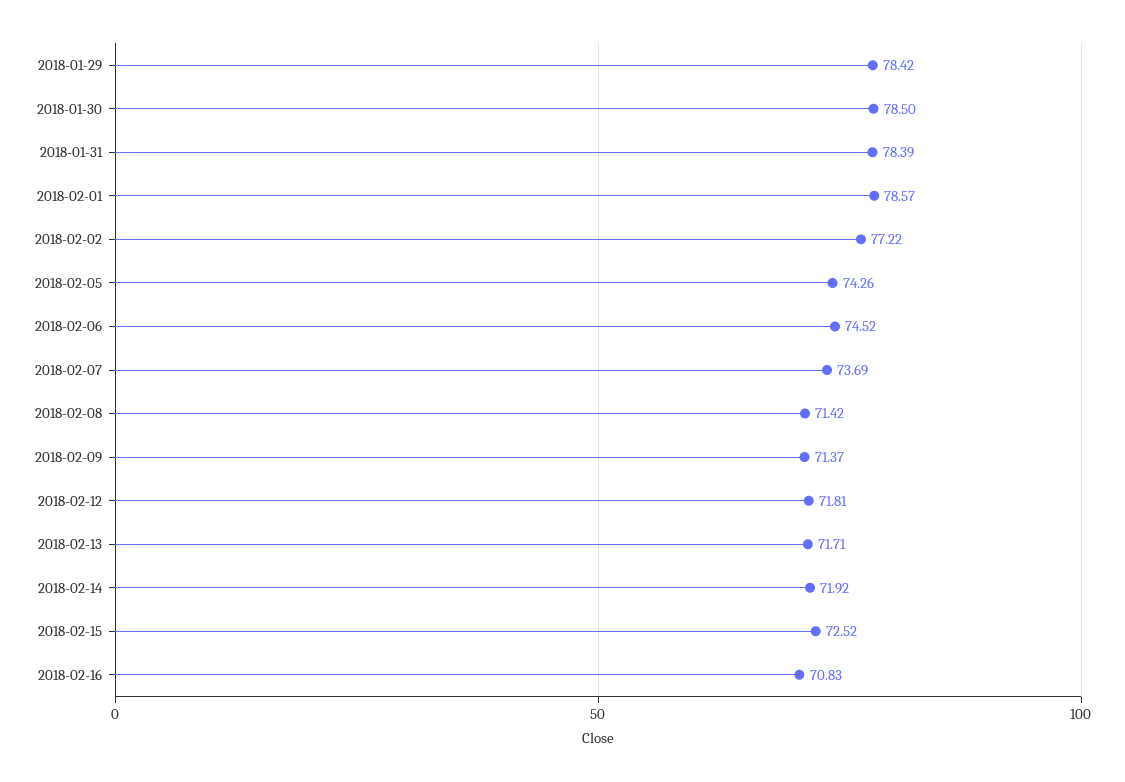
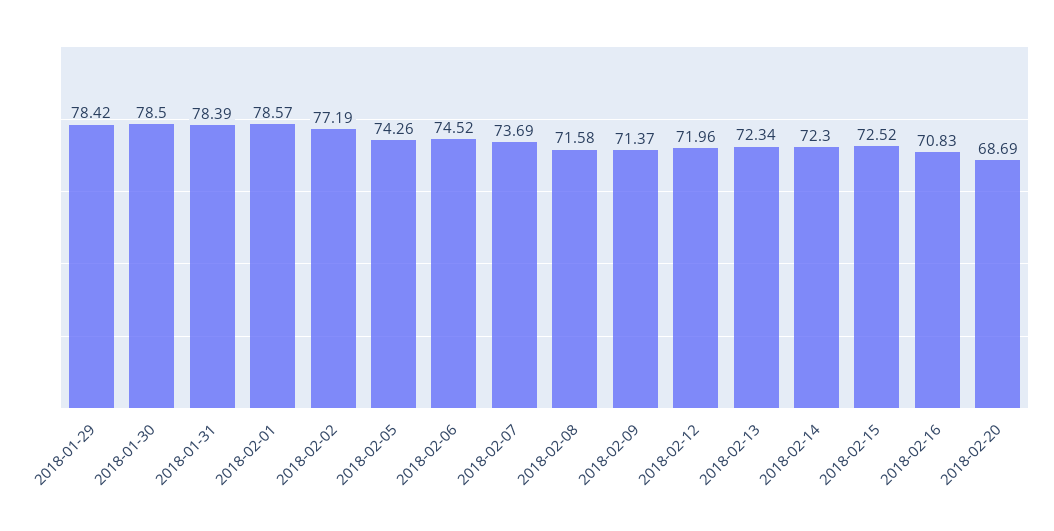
2018-02-02: 77.22 -> 77.19
2018-02-08: 71.42 -> 71.58
2018-02-12: 71.81 -> 71.96
2018-02-13: 71.71 -> 72.34
2018-02-14: 71.92 -> 72.3
2018-02-20: none -> 68.69

